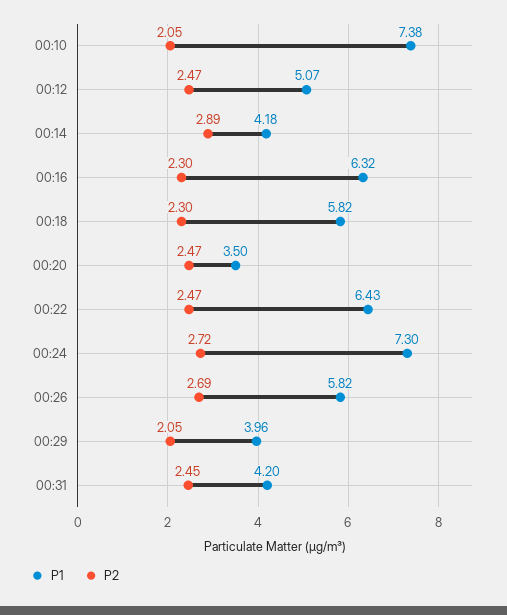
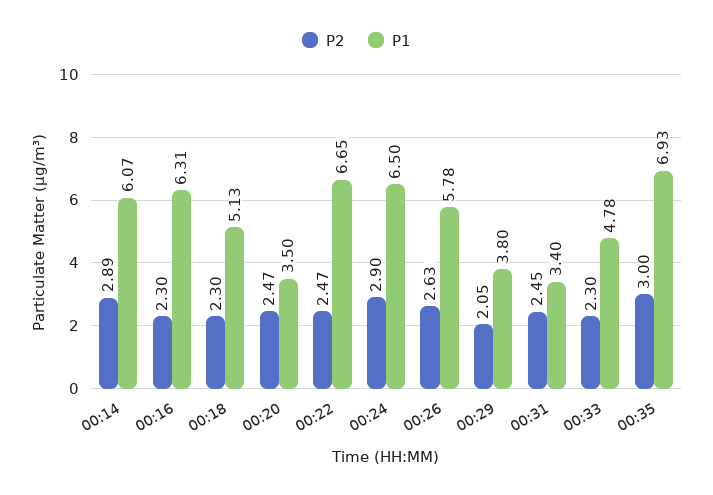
P1, 00:10: 7.38 -> none
P2, 00:10: 2.05 -> none
P1, 00:12: 5.07 -> none
P2, 00:12: 2.47 -> none
P1, 00:14: 4.18 -> 6.07
P1, 00:16: 6.32 -> 6.31
P1, 00:18: 5.82 -> 5.13
P1, 00:22: 6.43 -> 6.65
P1, 00:24: 7.3 -> 6.5
P2, 00:24: 2.72 -> 2.9
P1, 00:26: 5.82 -> 5.78
P2, 00:26: 2.69 -> 2.63
P1, 00:29: 3.96 -> 3.8
P1, 00:31: 4.2 -> 3.4
P2, 00:33: none -> 2.3
P1, 00:33: none -> 4.78
P2, 00:35: none -> 3
P1, 00:35: none -> 6.93

